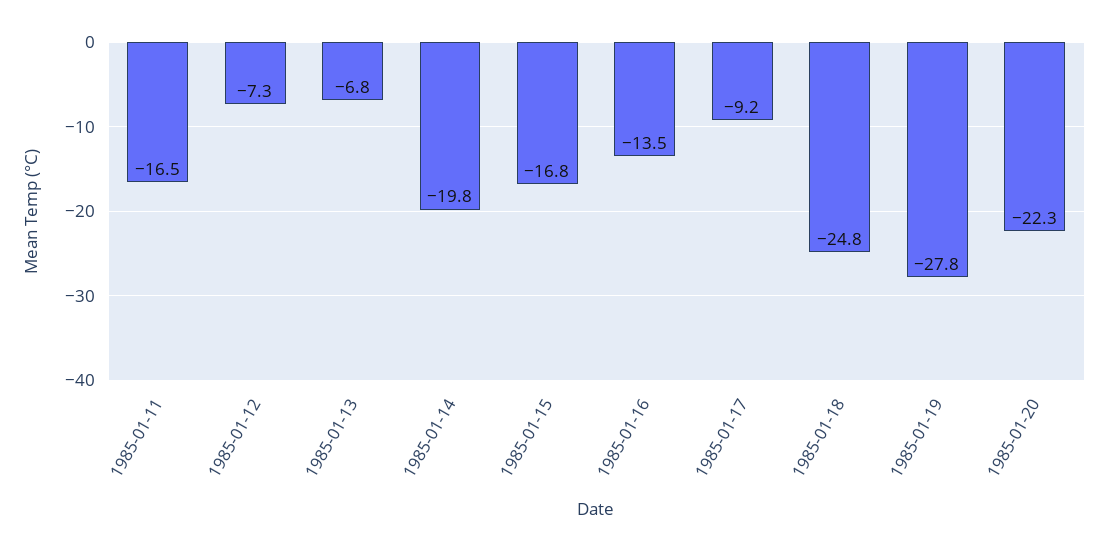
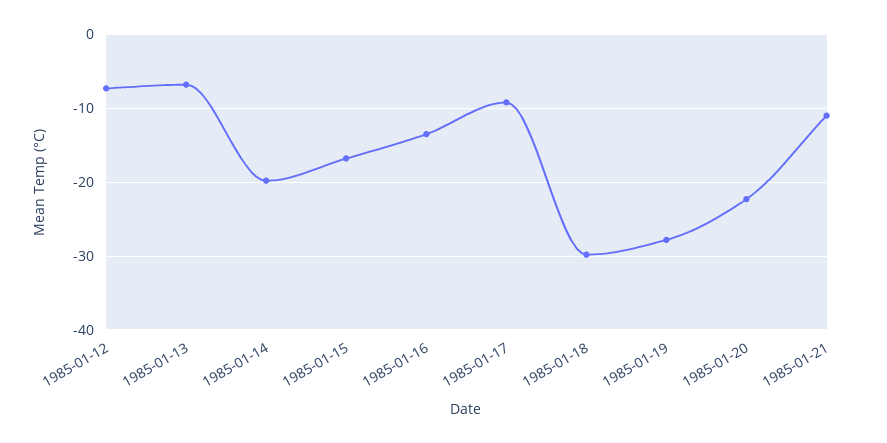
1985-01-11: -16.5 -> none
1985-01-18: -24.8 -> -30
1985-01-21: none -> -11

